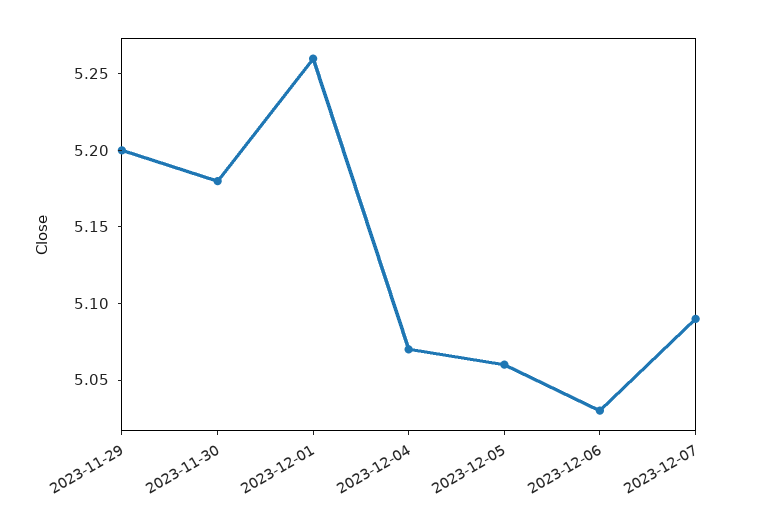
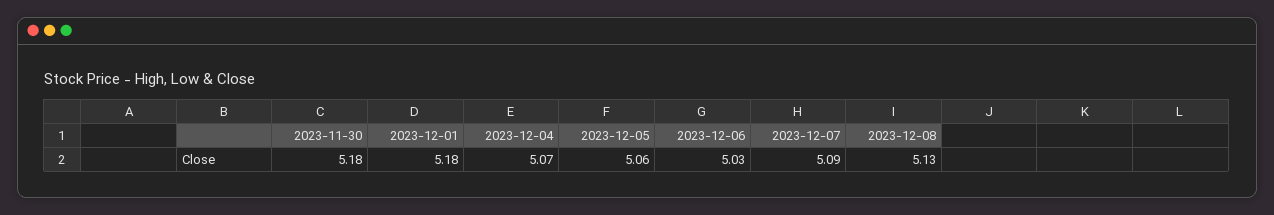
2023-11-29: 5.2 -> none
2023-12-01: 5.26 -> 5.18
2023-12-08: none -> 5.13

